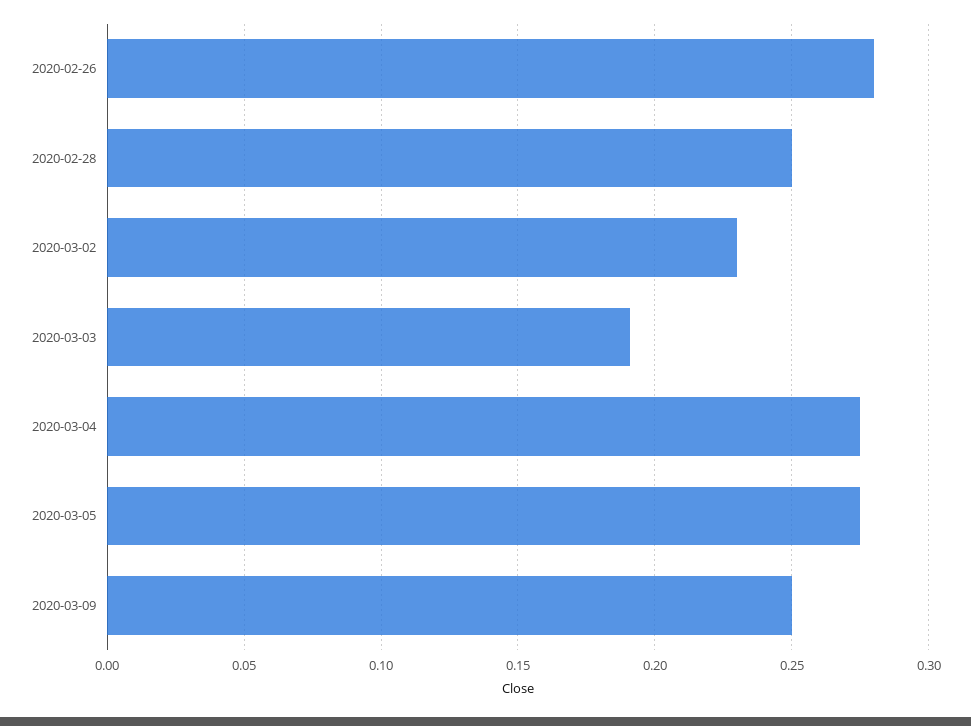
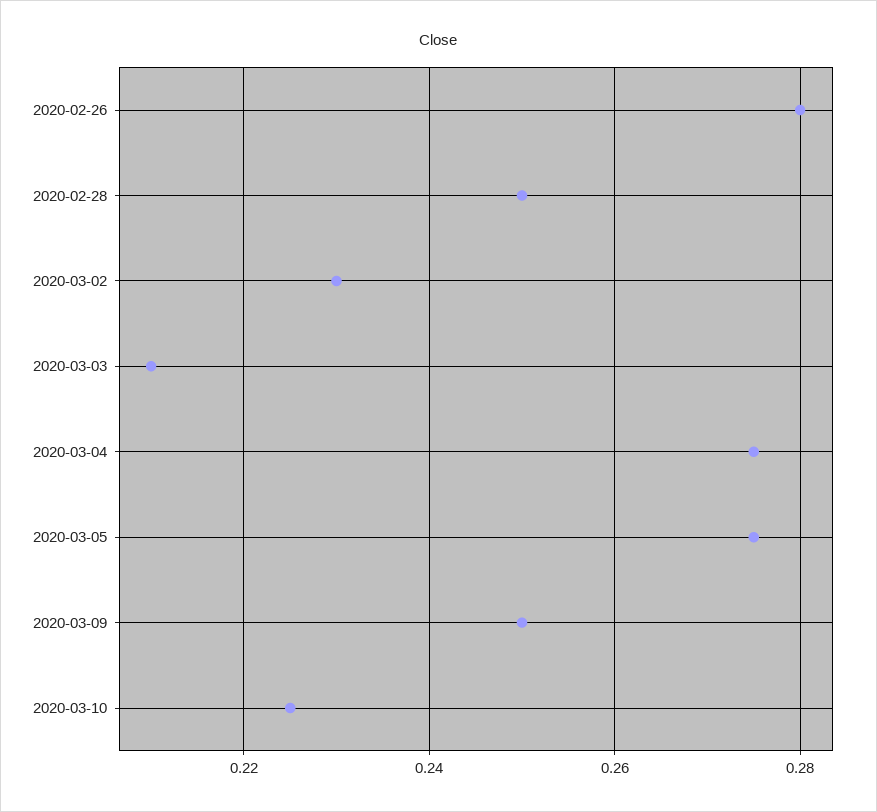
2020-03-03: 0.19 -> 0.21
2020-03-10: none -> 0.225

